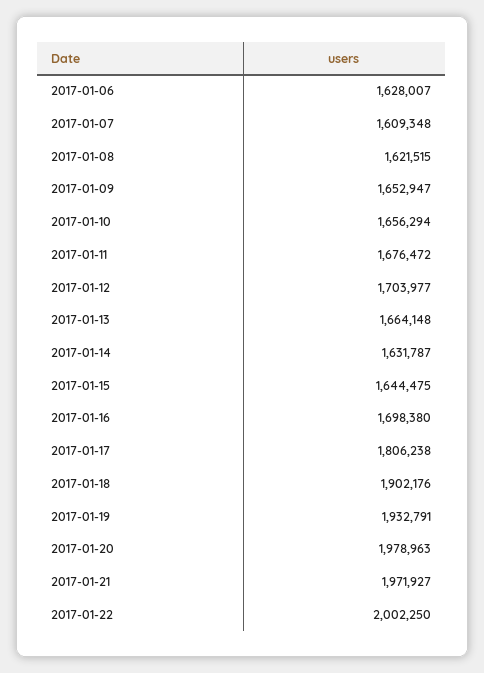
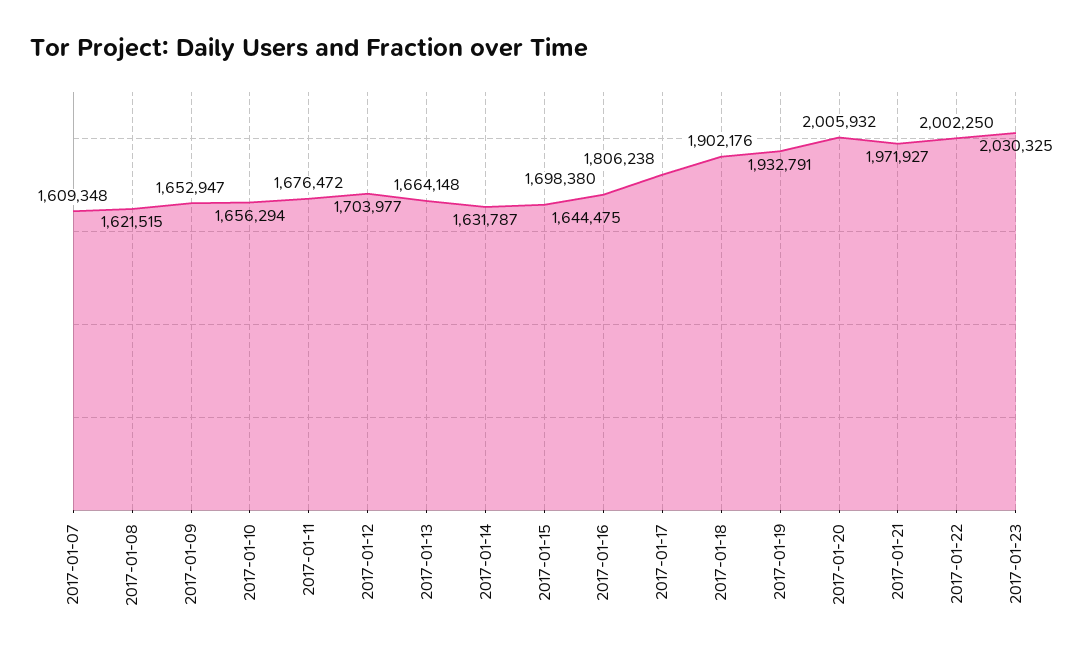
2017-01-06: 1628007 -> none
2017-01-20: 1978963 -> 2005932
2017-01-23: none -> 2030325

